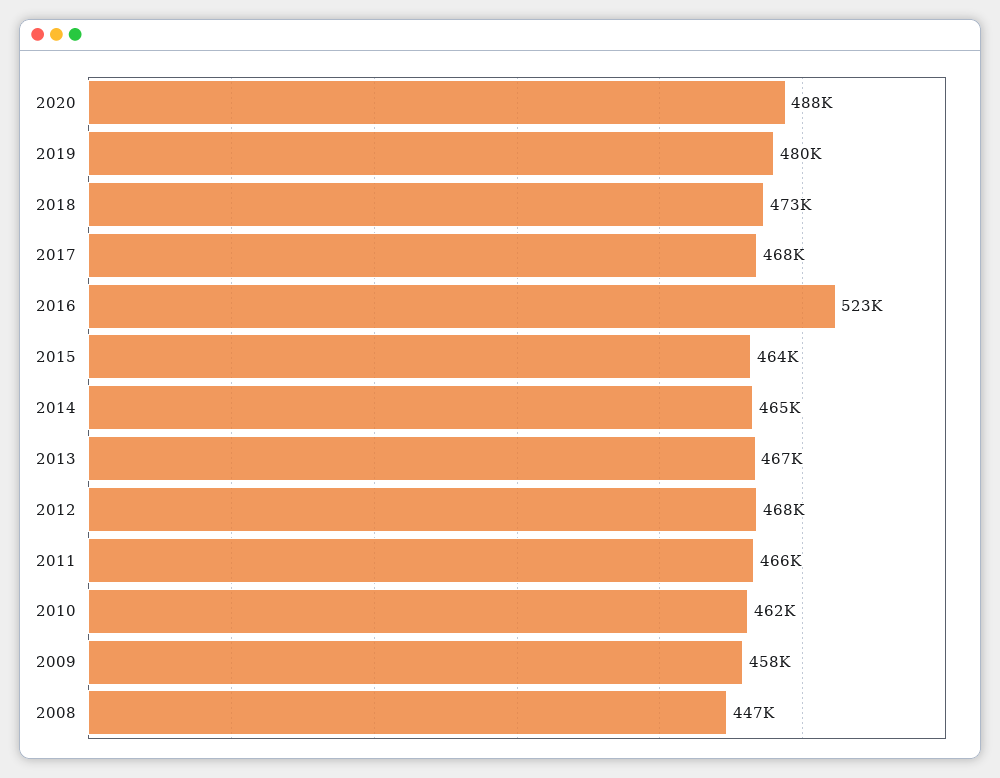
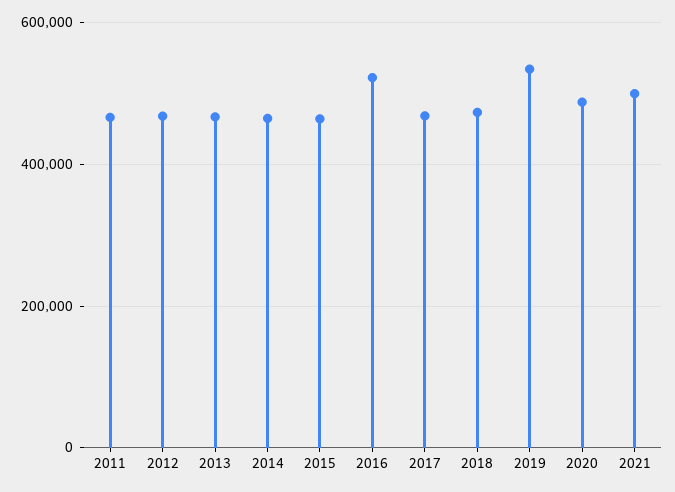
2019: 480000 -> 540000
2010: 462000 -> none
2009: 458000 -> none
2008: 447000 -> none
2021: none -> 500000

